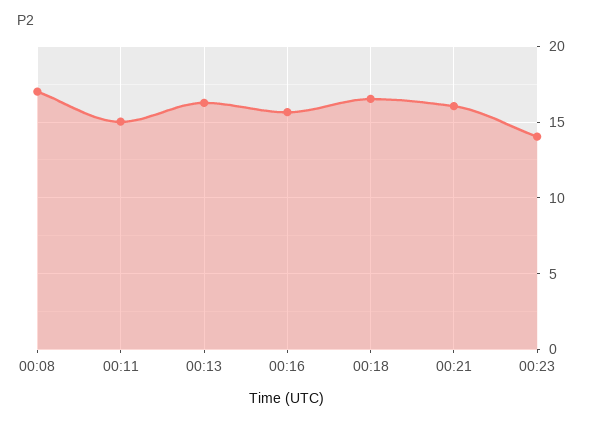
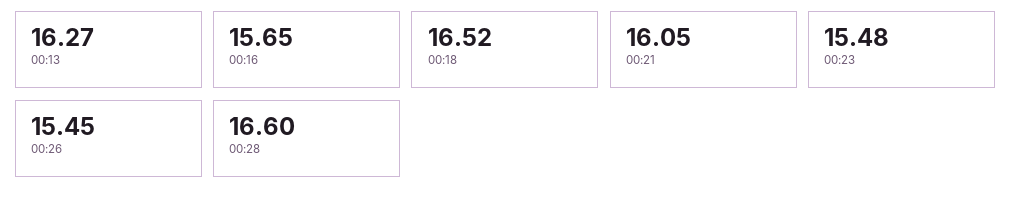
00:08: 17 -> none
00:11: 15 -> none
00:23: 14 -> 15.48
00:26: none -> 15.45
00:28: none -> 16.6

